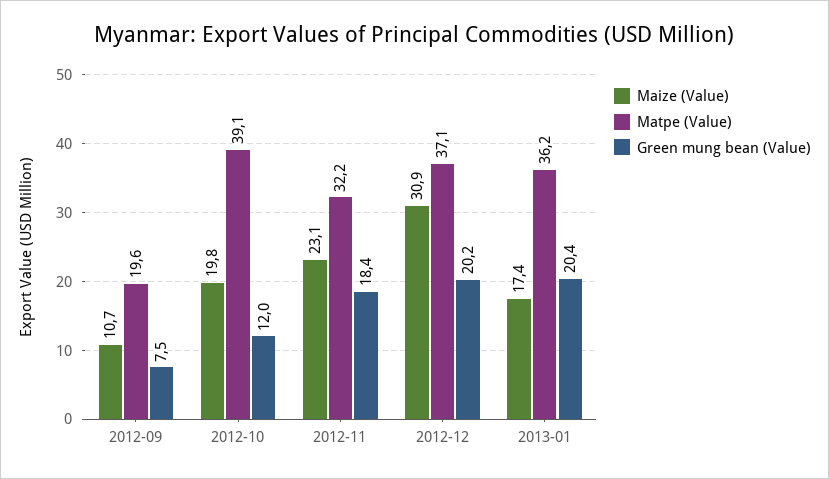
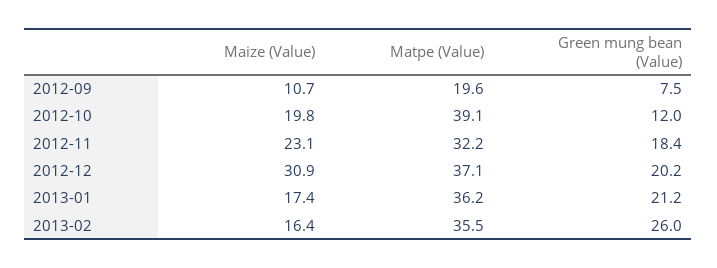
Green mung bean (Value), 2013-01: 20.4 -> 21.2
Maize (Value), 2013-02: none -> 16.4
Matpe (Value), 2013-02: none -> 35.5
Green mung bean (Value), 2013-02: none -> 26

